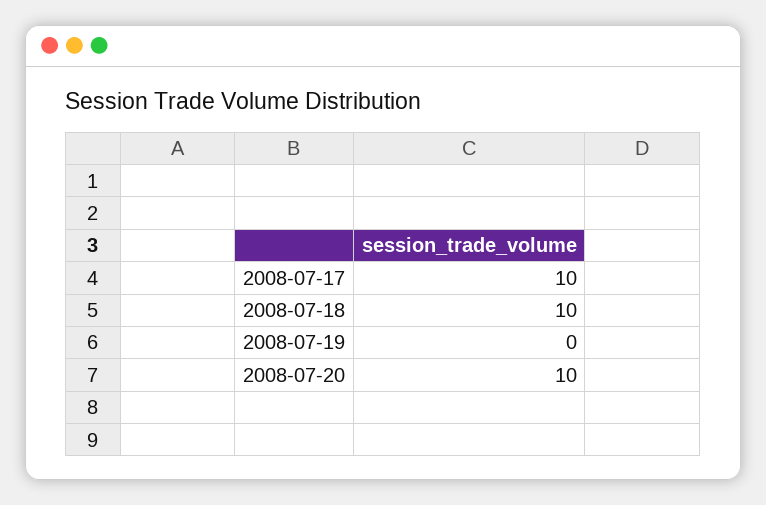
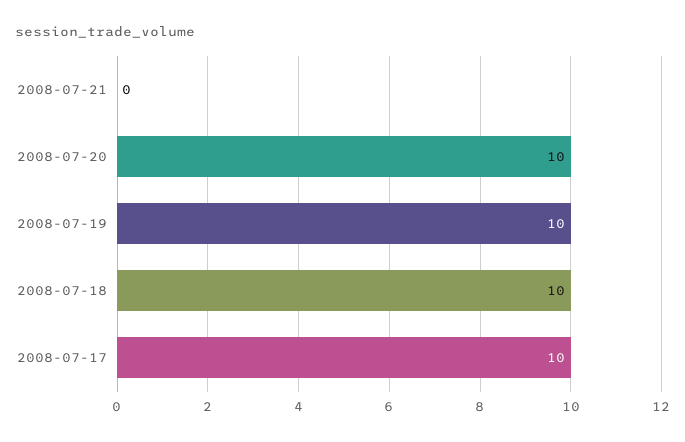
2008-07-19: 0 -> 10
2008-07-21: none -> 0

